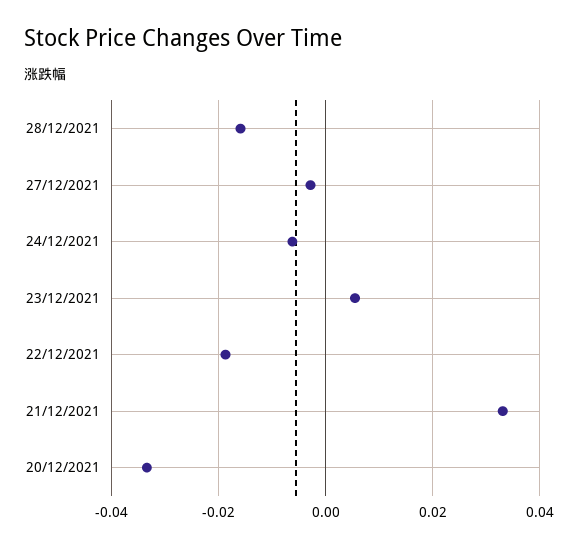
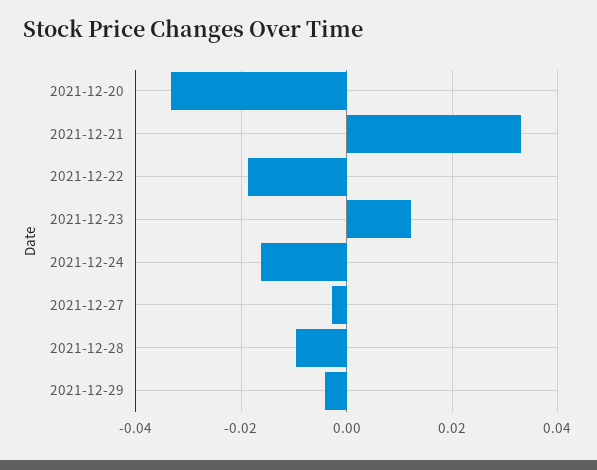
28/12/2021: -0.016 -> -0.01
24/12/2021: -0.006 -> -0.016
23/12/2021: 0.006 -> 0.012
2021-12-29: none -> -0.004

